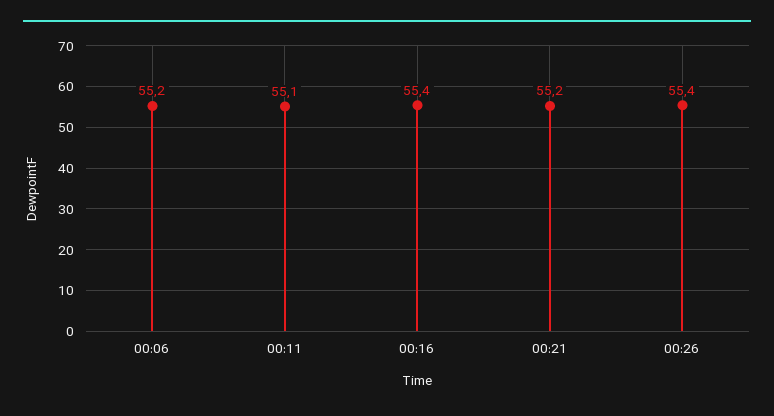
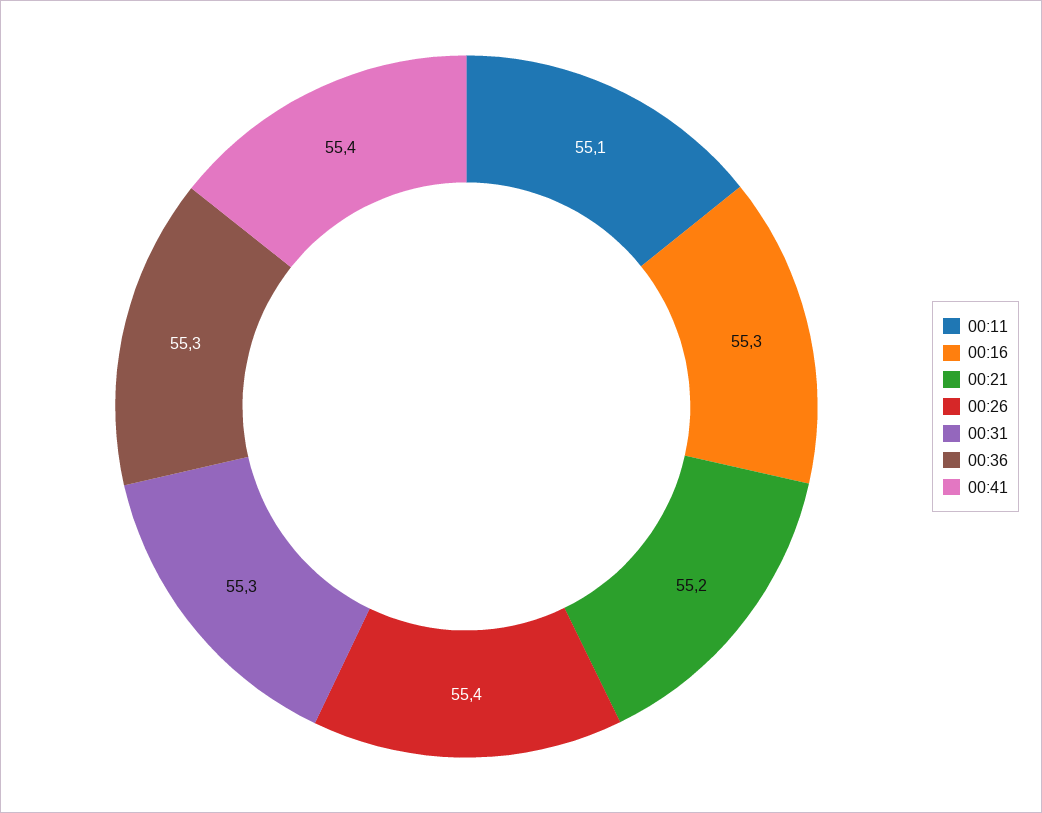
00:06: 55.2 -> none
00:16: 55.4 -> 55.3
00:31: none -> 55.3
00:36: none -> 55.3
00:41: none -> 55.4

